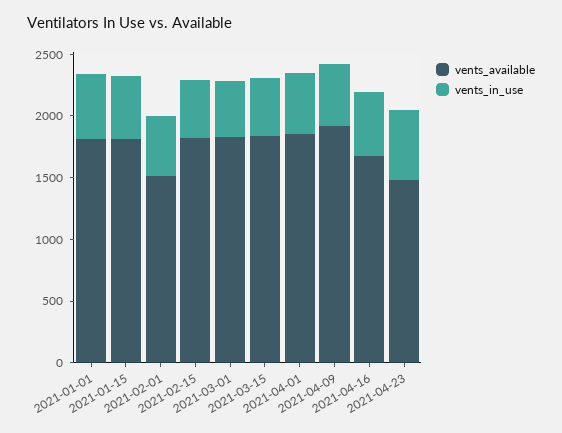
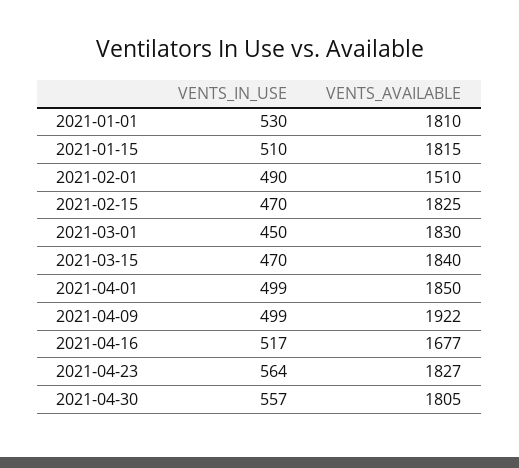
vents_available, 2021-04-23: 1500 -> 1827
vents_in_use, 2021-04-30: none -> 557
vents_available, 2021-04-30: none -> 1805

